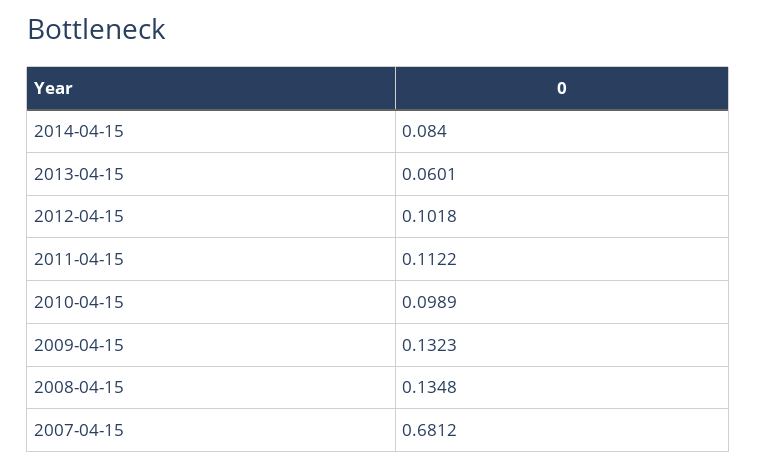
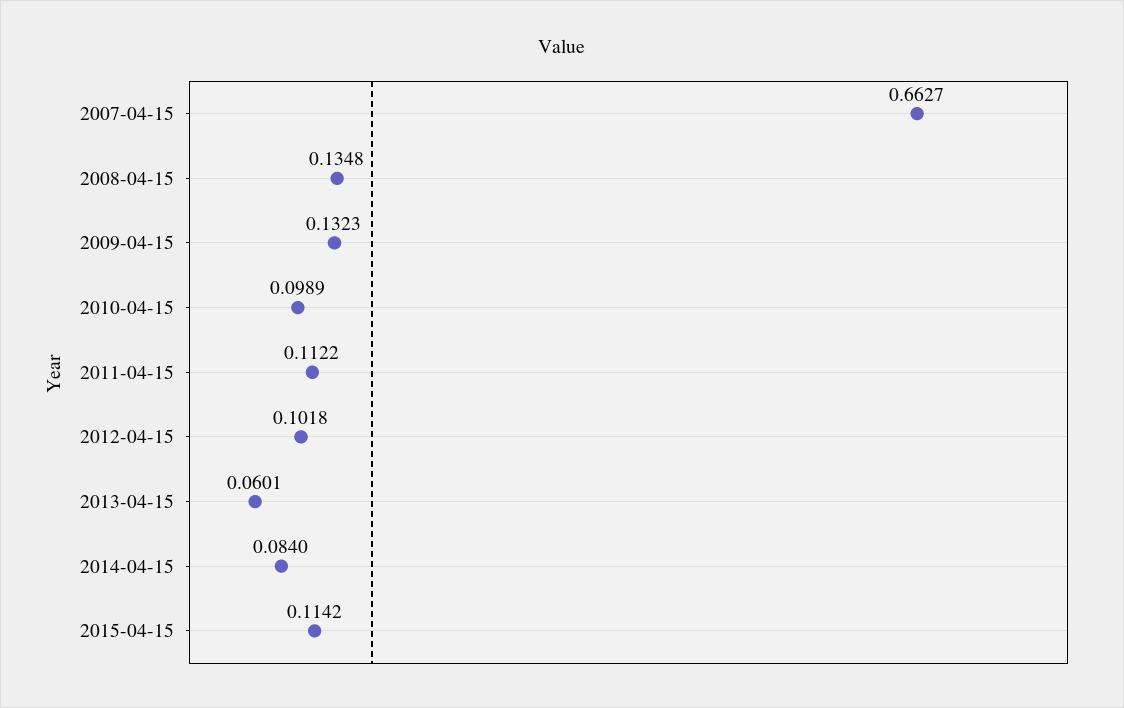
2007-04-15: 0.6812 -> 0.6627
2015-04-15: none -> 0.1142

